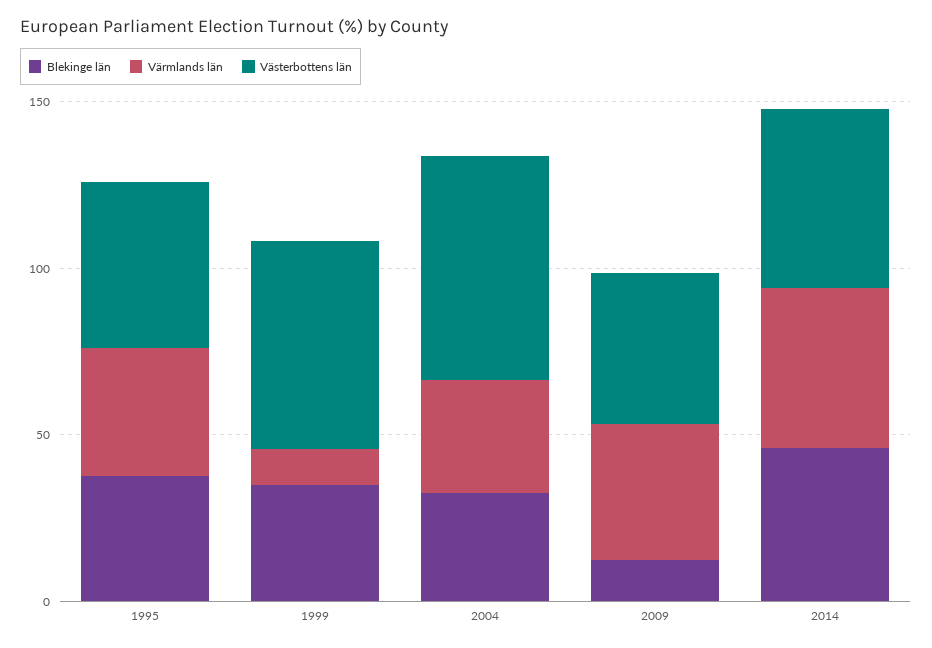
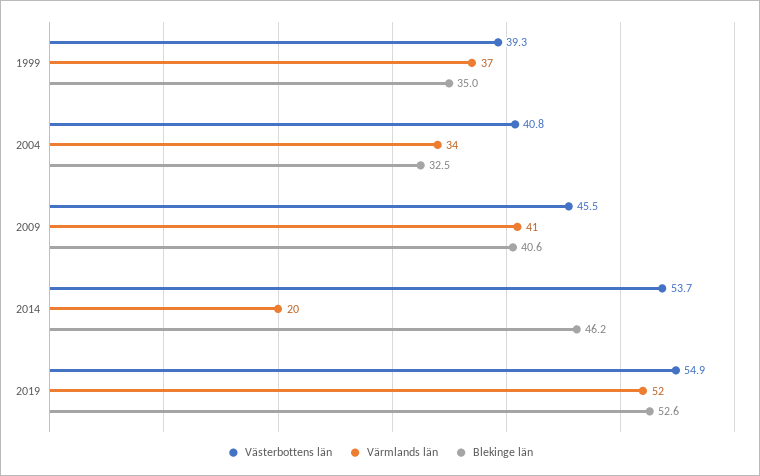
Blekinge län, 1995: 40 -> none
Värmlands län, 1995: 40 -> none
Västerbottens län, 1995: 50 -> none
Värmlands län, 1999: 10 -> 37
Västerbottens län, 1999: 60 -> 39.3
Västerbottens län, 2004: 70 -> 40.8
Blekinge län, 2009: 10 -> 40.6
Värmlands län, 2014: 50 -> 20
Västerbottens län, 2019: none -> 54.9
Värmlands län, 2019: none -> 52
Blekinge län, 2019: none -> 52.6

